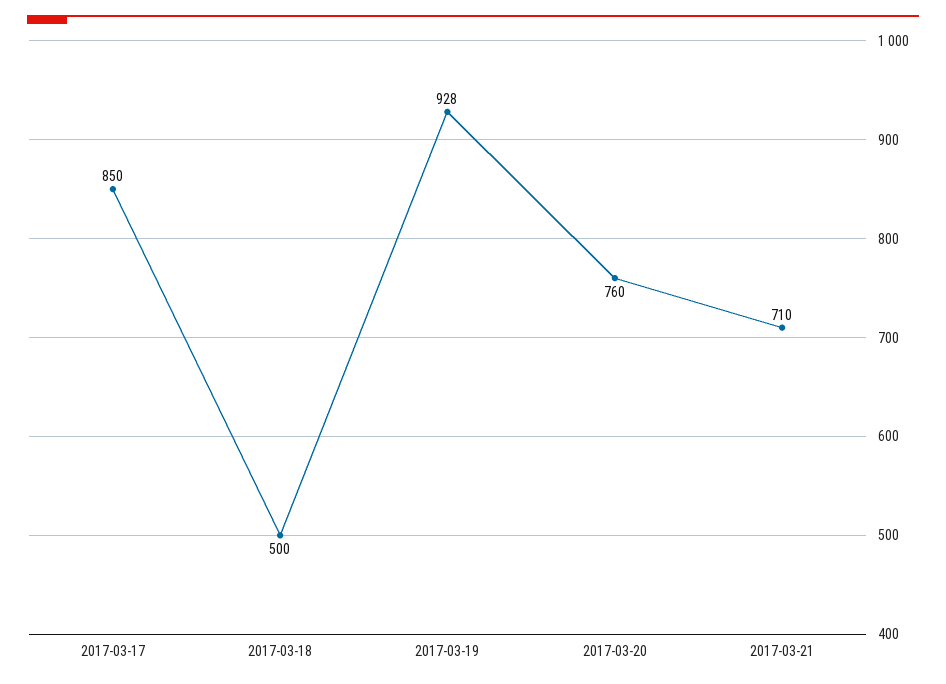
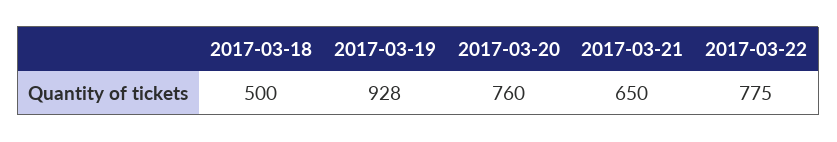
2017-03-17: 850 -> none
2017-03-21: 710 -> 650
2017-03-22: none -> 775

